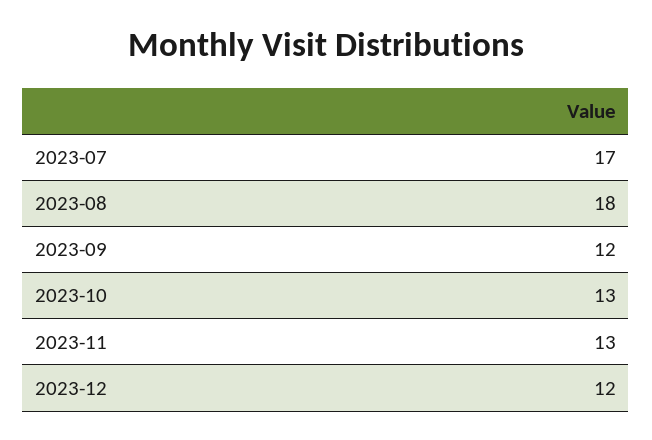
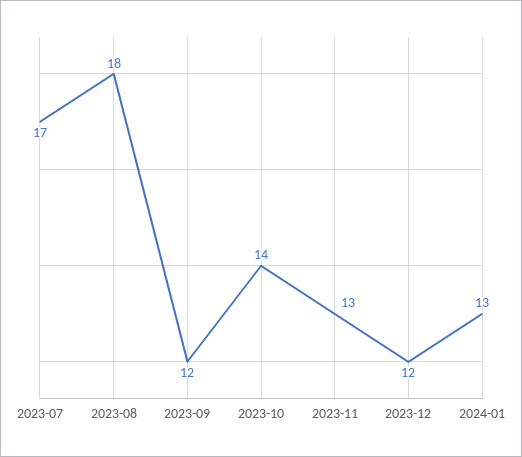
2023-10: 13 -> 14
2024-01: none -> 13

